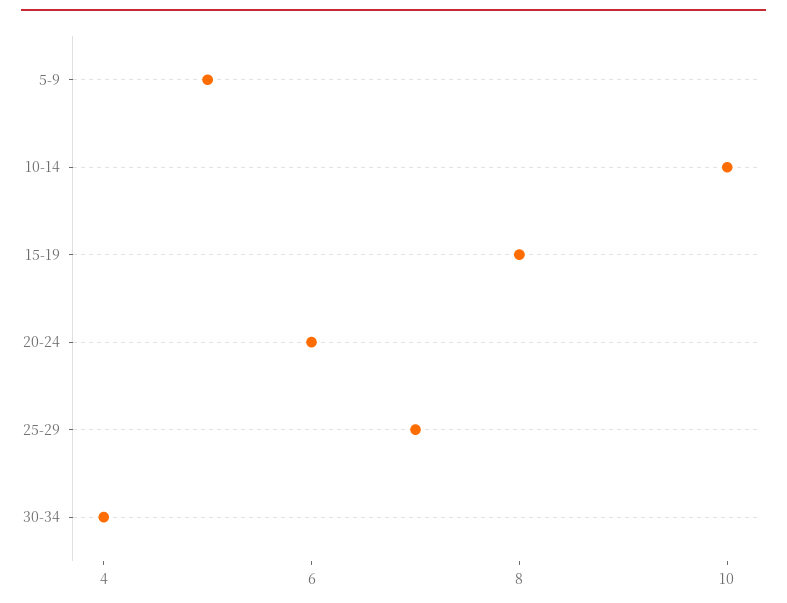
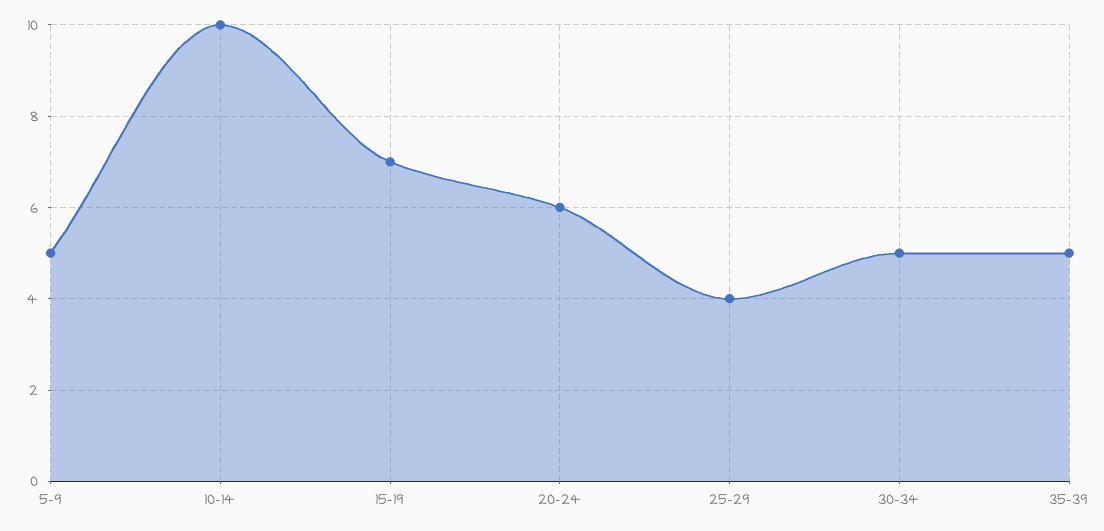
15-19: 8 -> 7
25-29: 7 -> 4
30-34: 4 -> 5
35-39: none -> 5

